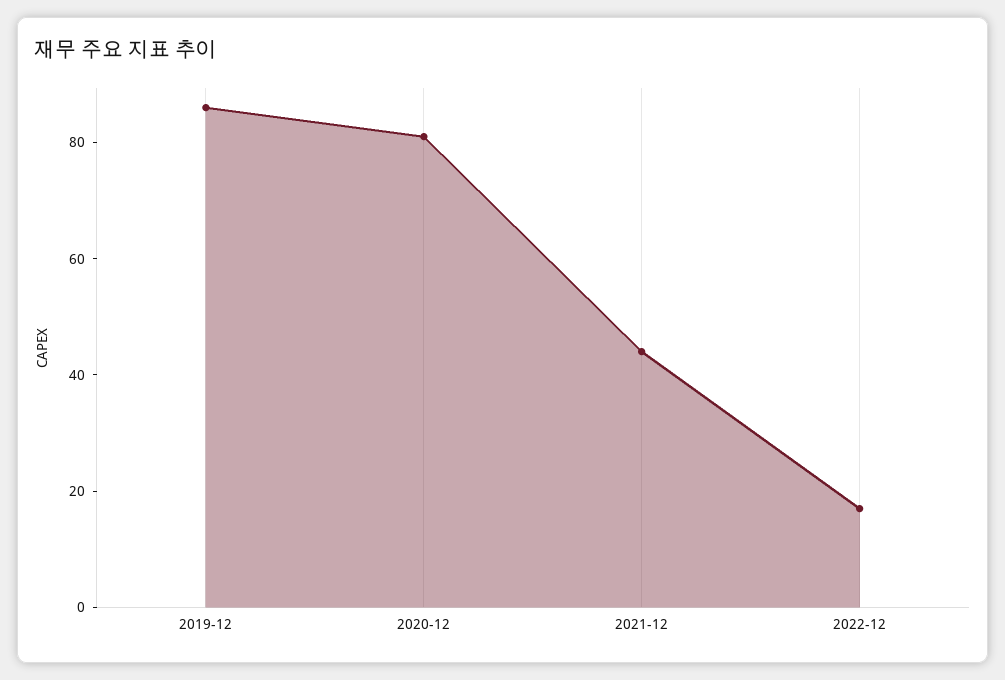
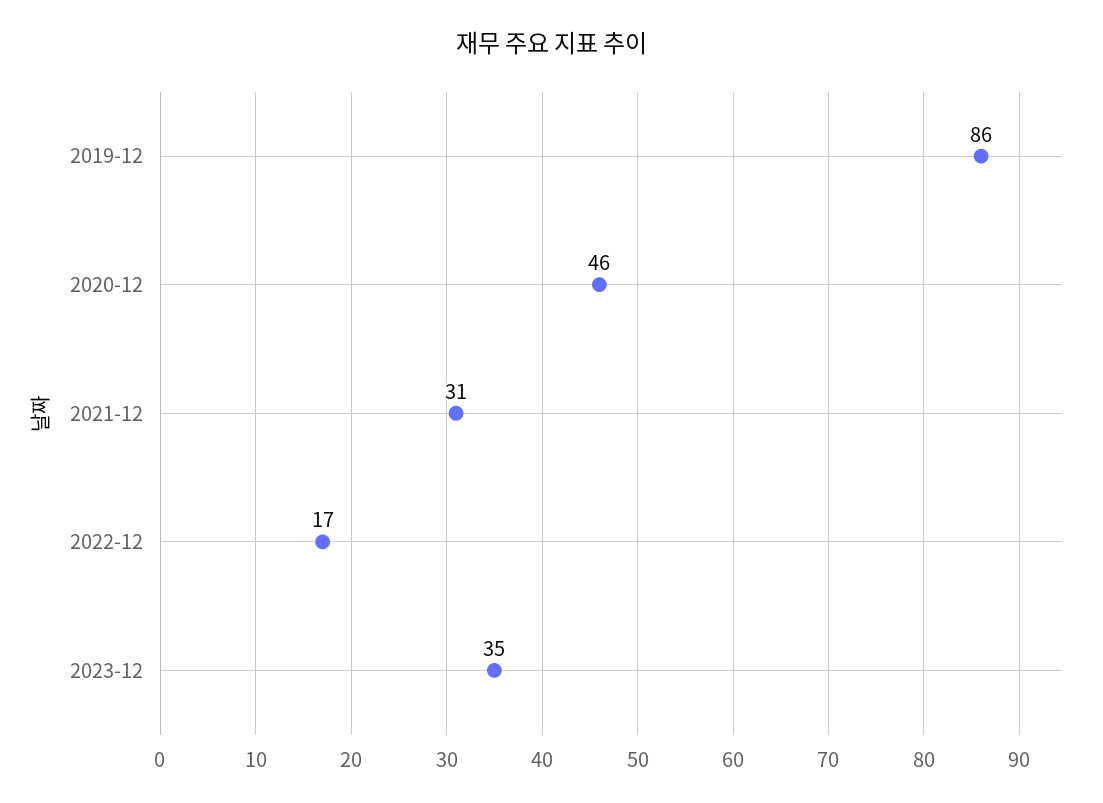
2020-12: 80 -> 46
2021-12: 45 -> 31
2023-12: none -> 35

